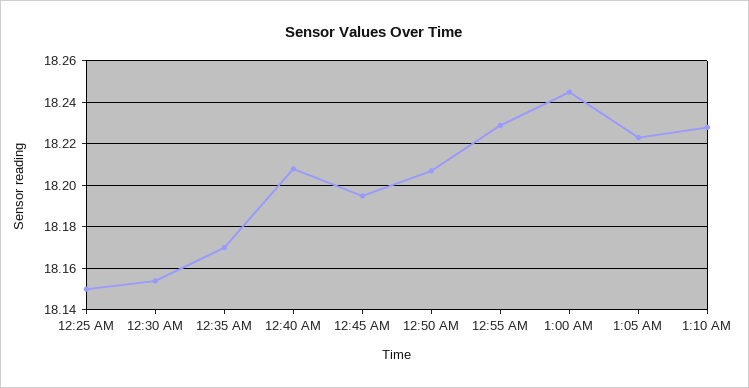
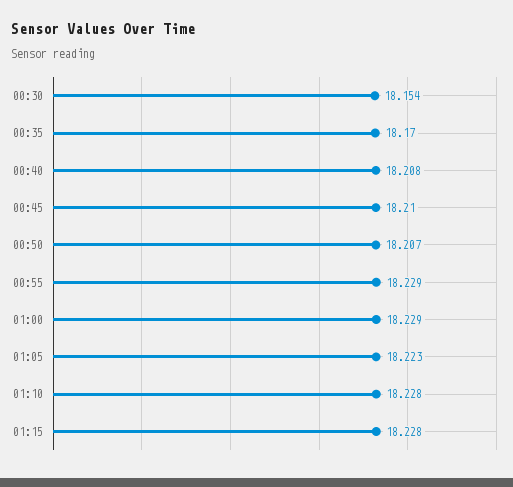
12:25 AM: 18.15 -> none
12:45 AM: 18.195 -> 18.21
1:00 AM: 18.245 -> 18.229
01:15: none -> 18.228

